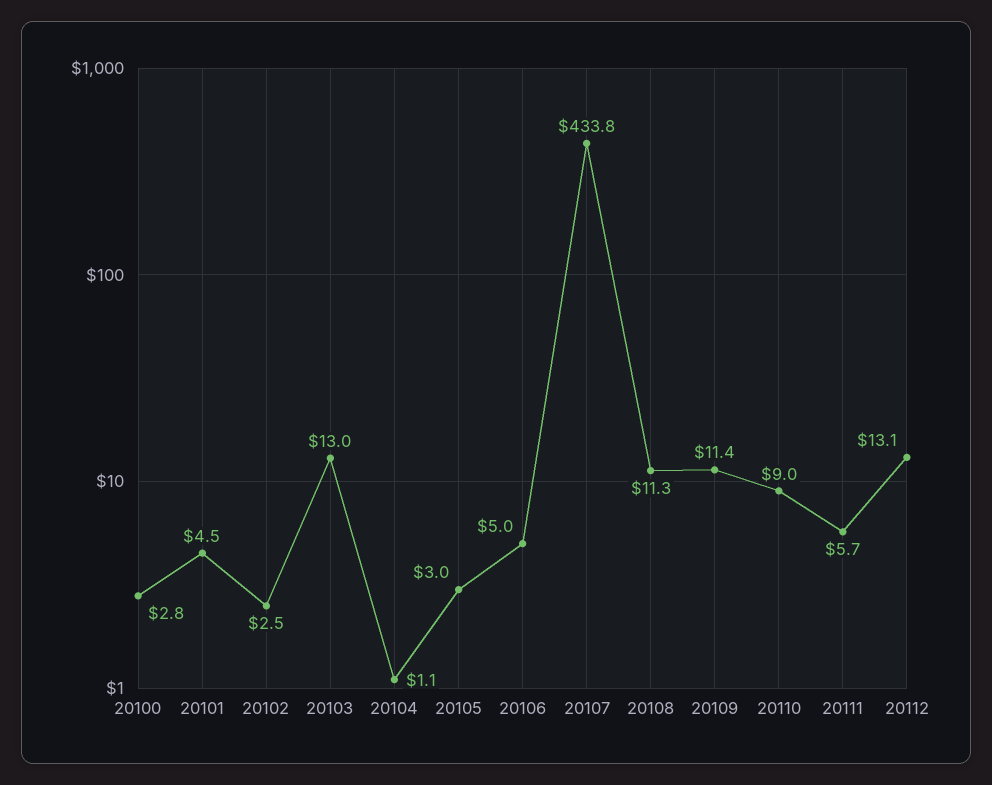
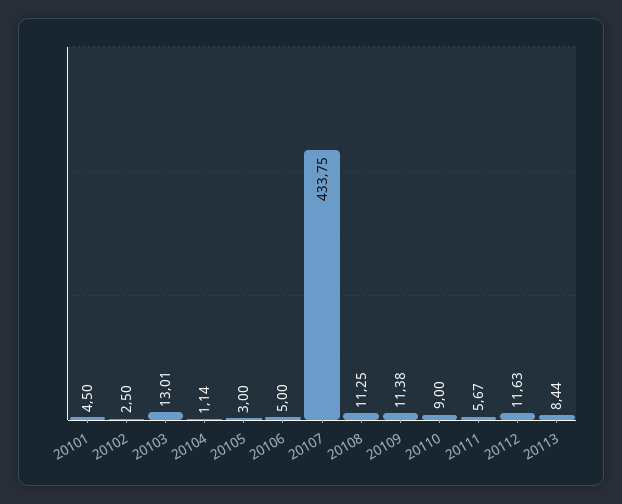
20100: 2.8 -> none
20112: 13.1 -> 11.63
20113: none -> 8.44

